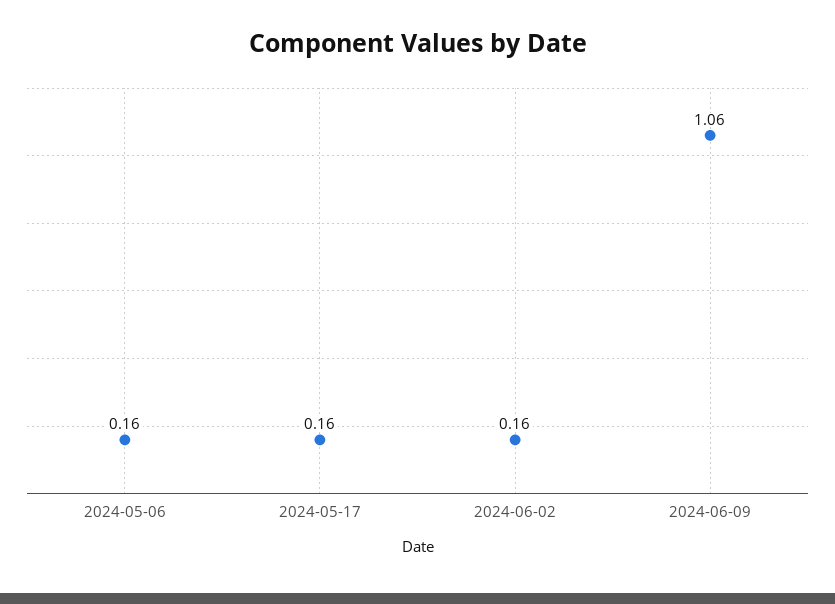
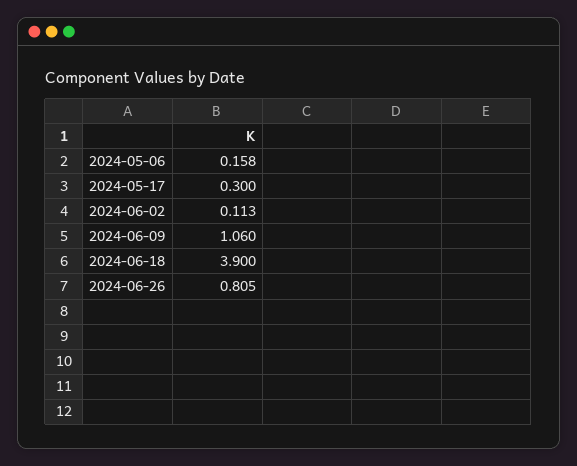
2024-05-17: 0.16 -> 0.3
2024-06-02: 0.16 -> 0.113
2024-06-18: none -> 3.9
2024-06-26: none -> 0.805

